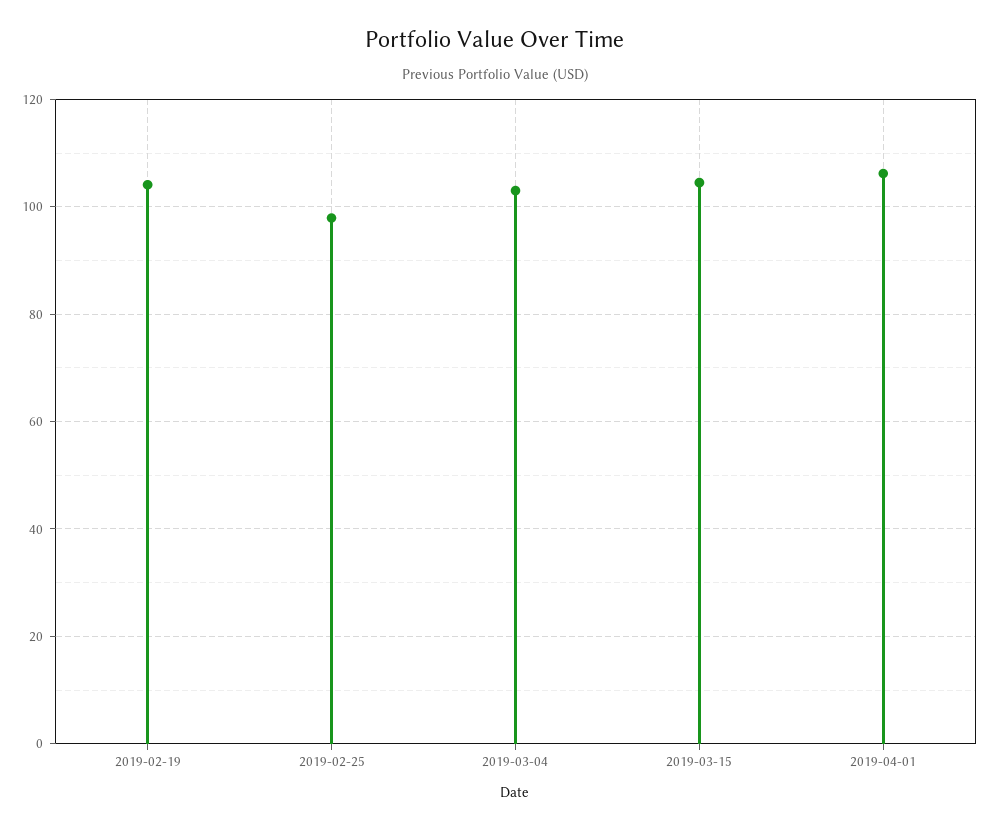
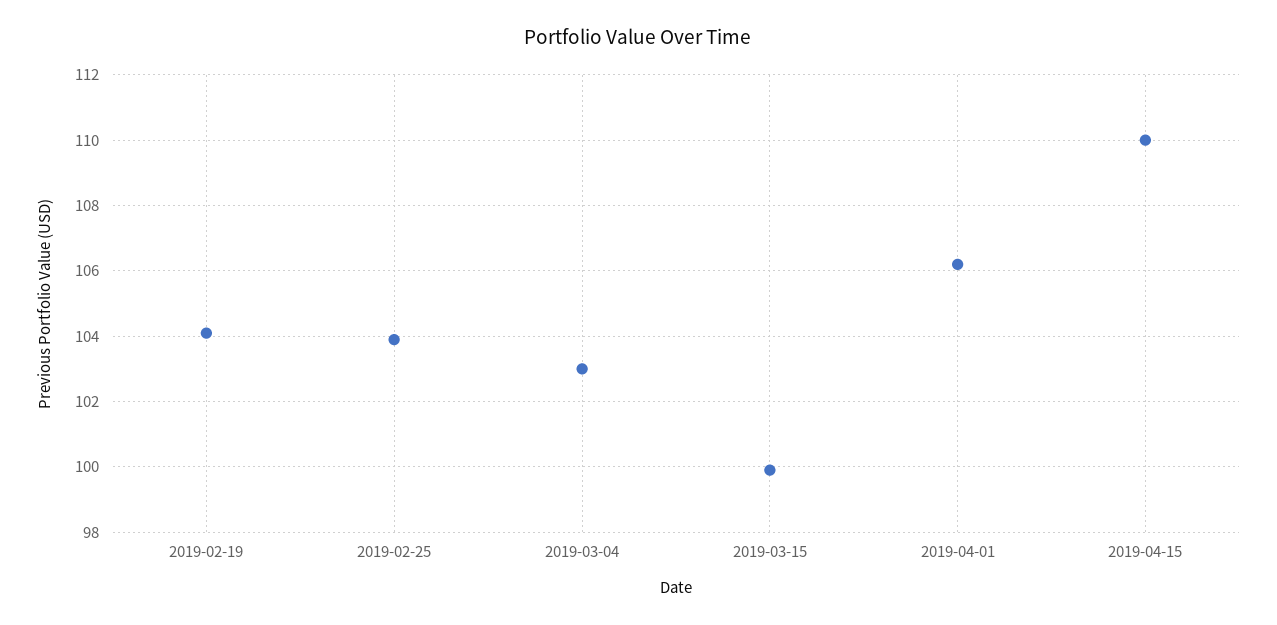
2019-02-25: 98 -> 104
2019-03-15: 104 -> 100
2019-04-15: none -> 110

